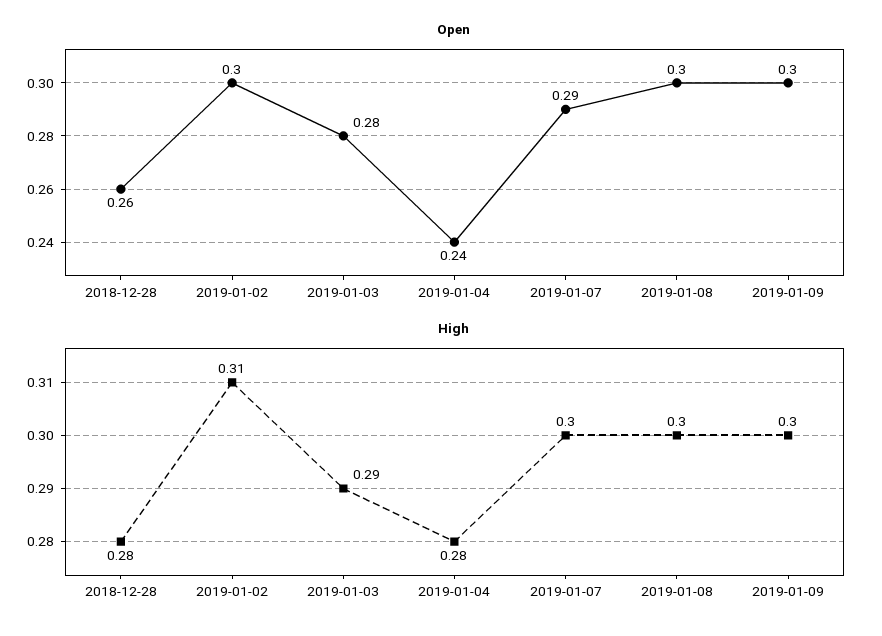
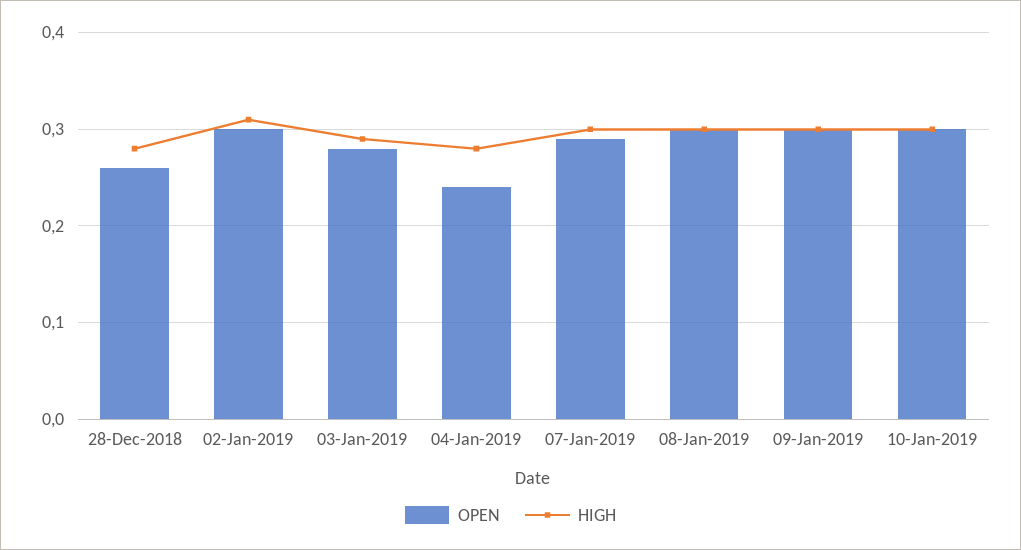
Open, 10-Jan-2019: none -> 0.3
High, 10-Jan-2019: none -> 0.3

